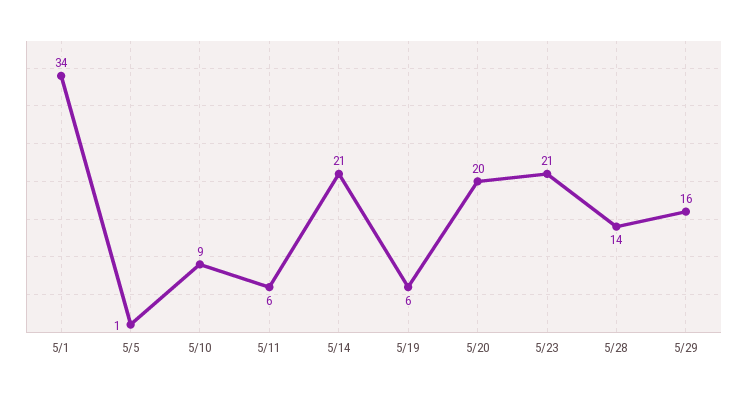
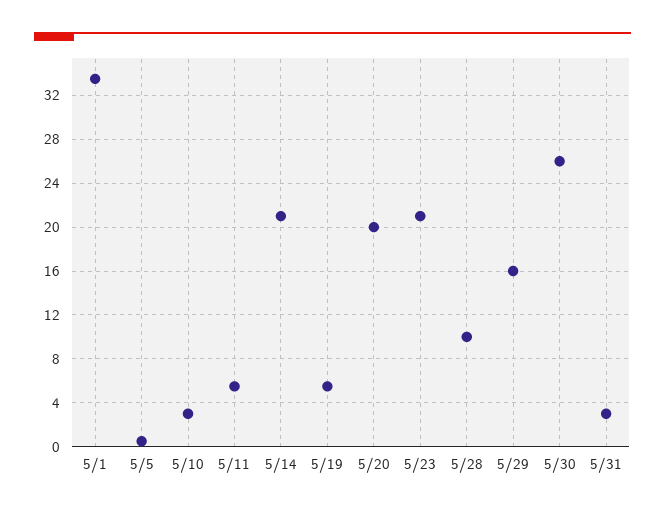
5/10: 9 -> 3
5/28: 14 -> 10
5/30: none -> 26
5/31: none -> 3

